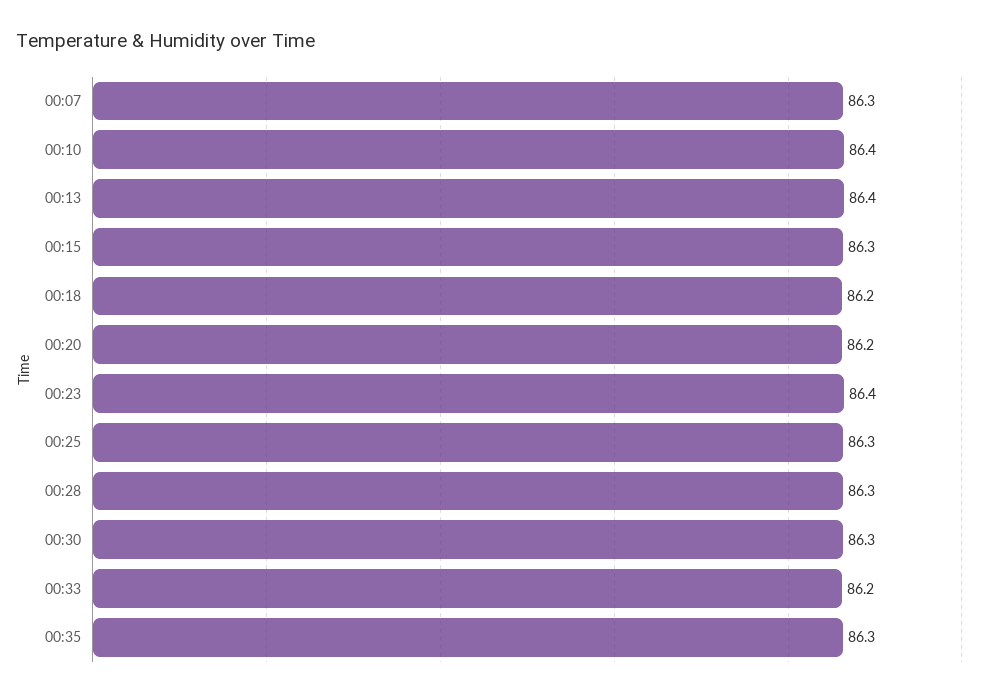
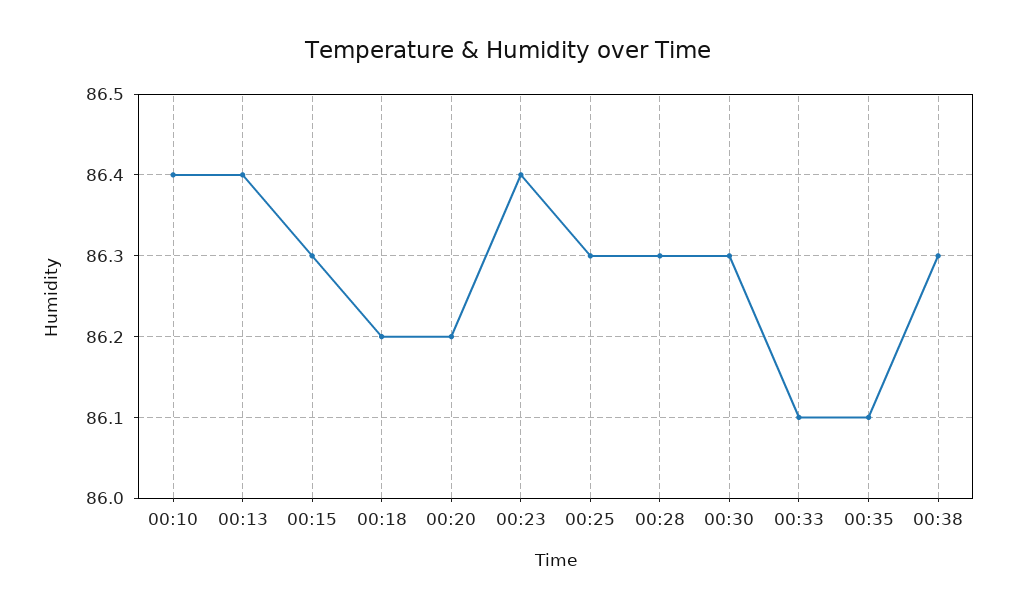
00:07: 86.3 -> none
00:33: 86.2 -> 86.1
00:35: 86.3 -> 86.1
00:38: none -> 86.3

